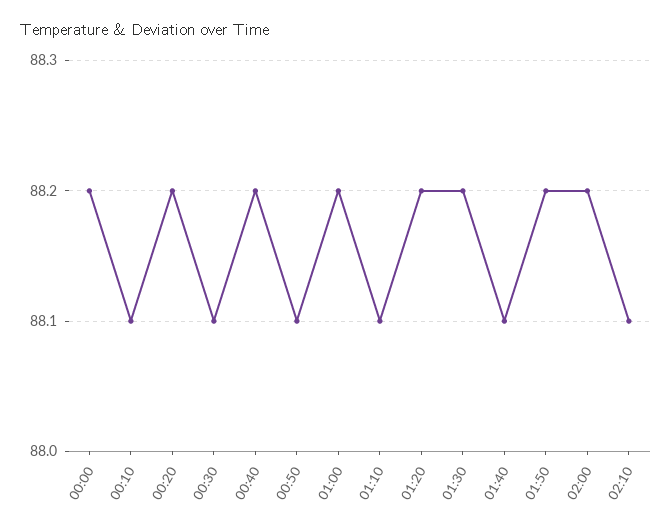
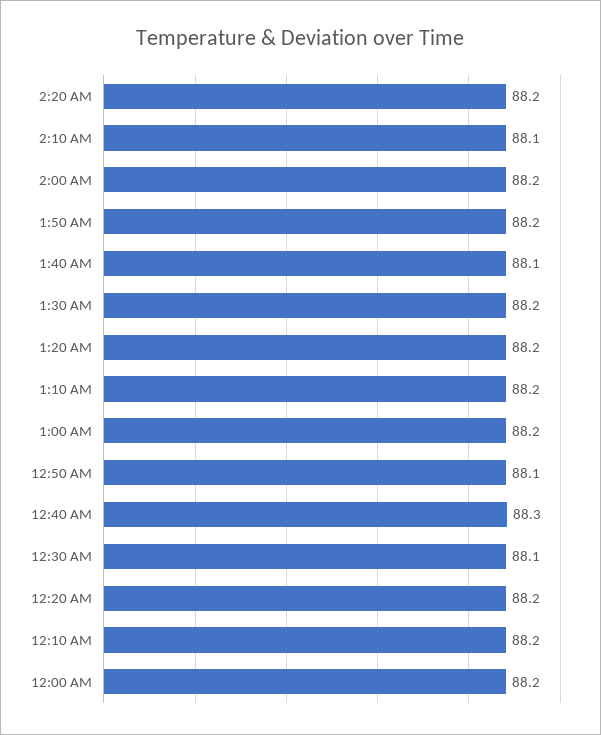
00:10: 88.1 -> 88.2
00:40: 88.2 -> 88.3
01:10: 88.1 -> 88.2
2:20 AM: none -> 88.2

